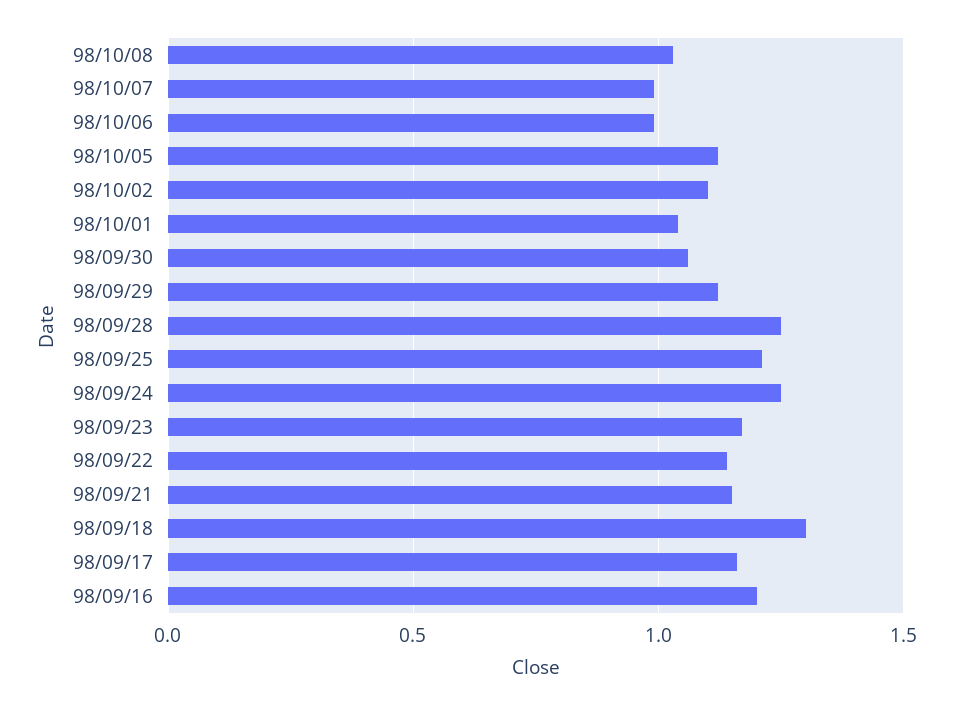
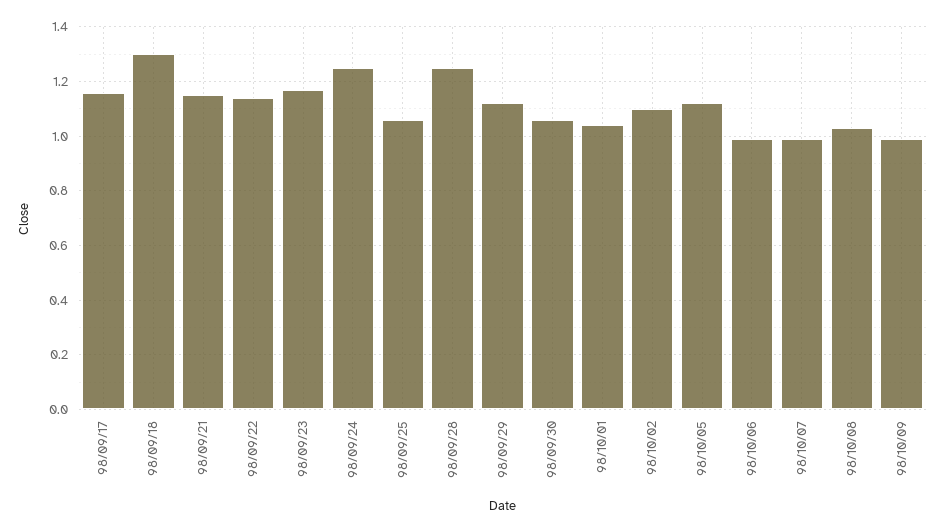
98/09/25: 1.2 -> 1.05
98/09/16: 1.2 -> none
98/10/09: none -> 1

